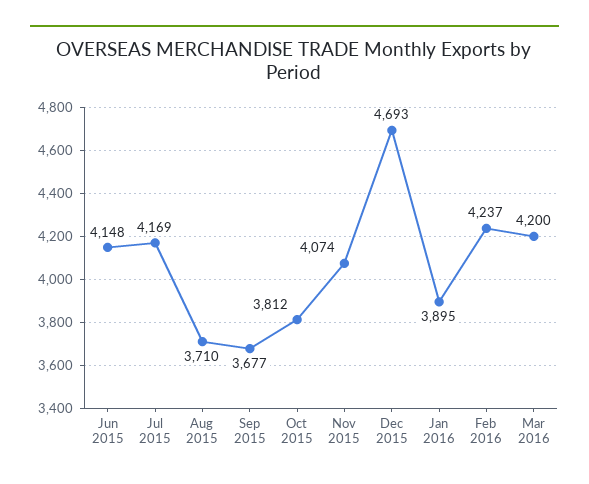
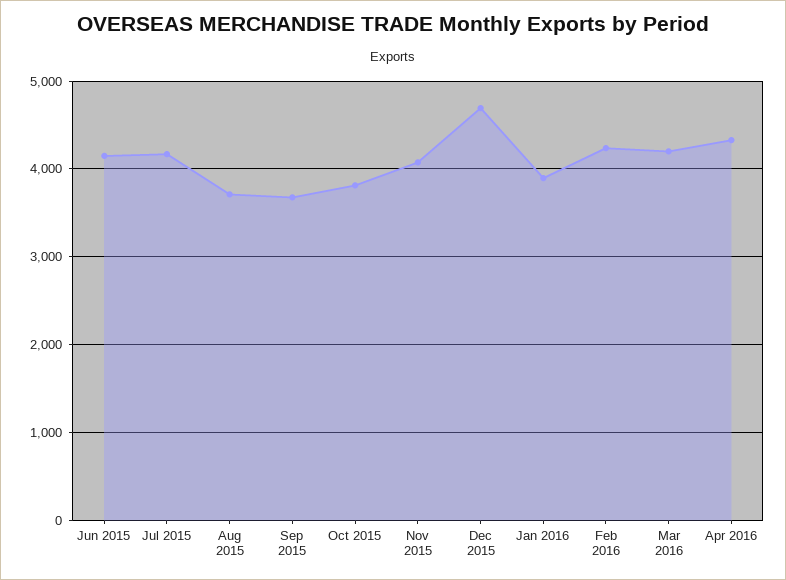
Apr 2016: none -> 4300

